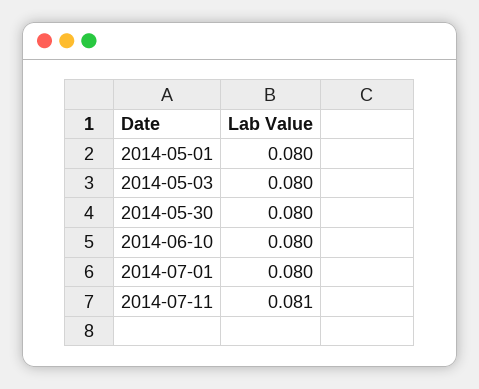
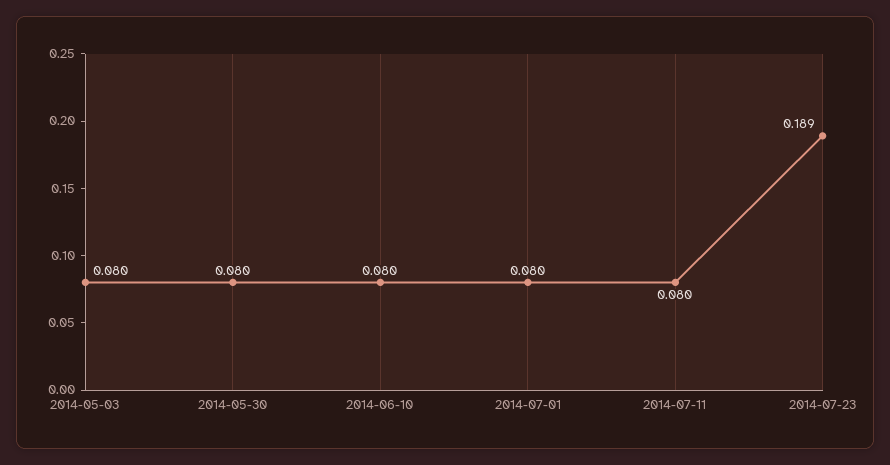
2014-05-01: 0.08 -> none
2014-07-11: 0.081 -> 0.08
2014-07-23: none -> 0.189

